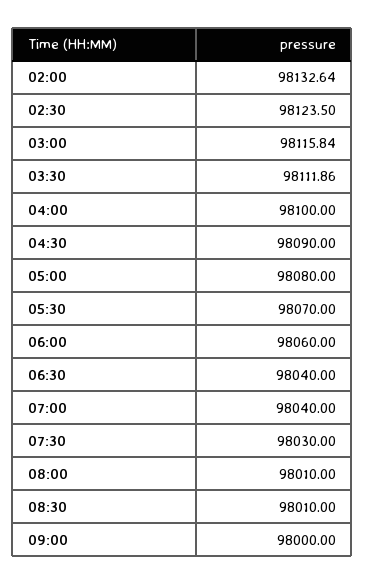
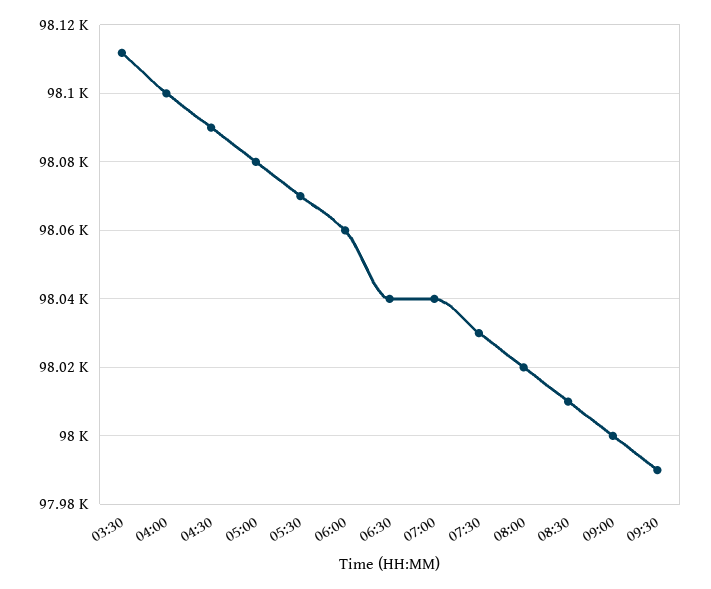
02:00: 98132.64 -> none
02:30: 98123.5 -> none
03:00: 98115.84 -> none
08:00: 98010 -> 98020
09:30: none -> 97990

